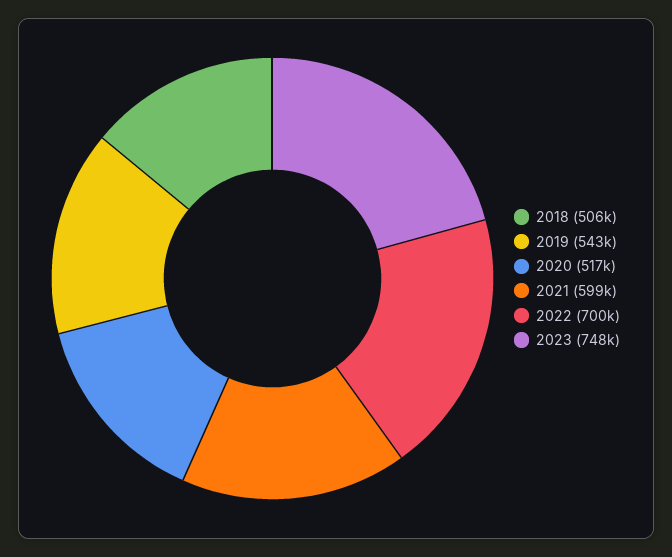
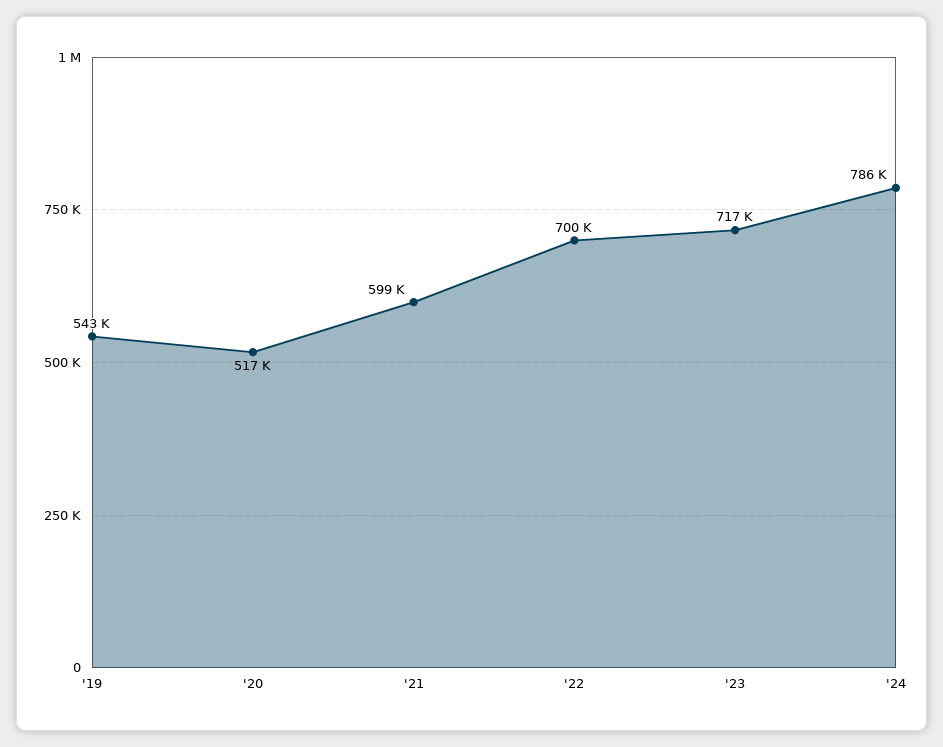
2018: 506000 -> none
2023: 748000 -> 717000
'24: none -> 786000

